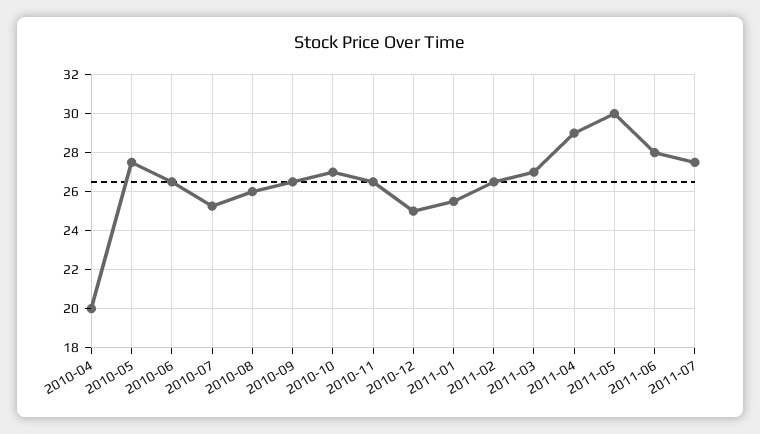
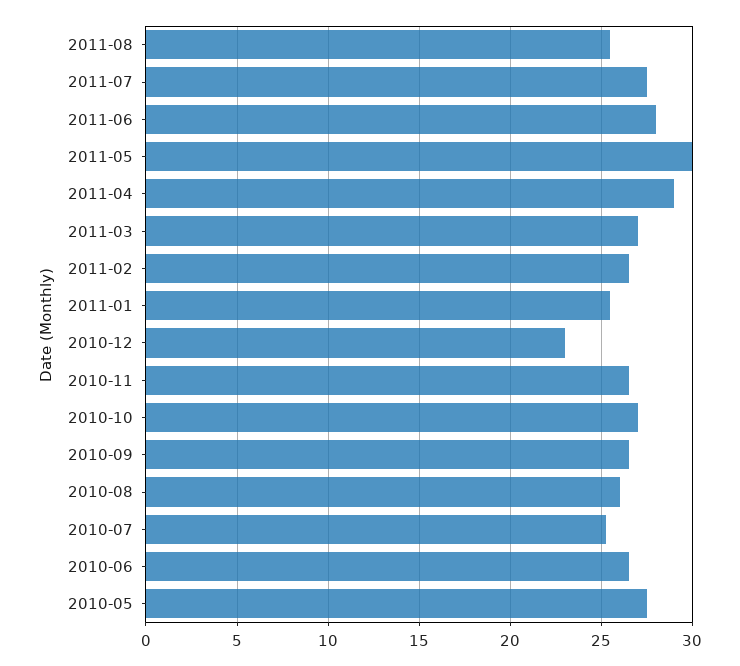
2010-04: 20 -> none
2010-12: 25 -> 23
2011-08: none -> 25.5

